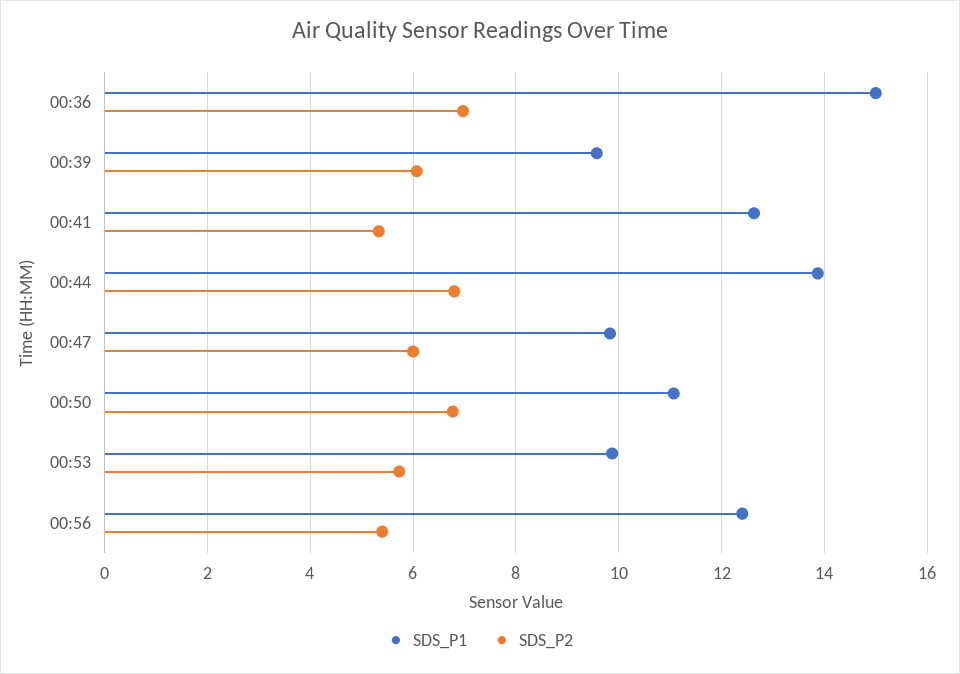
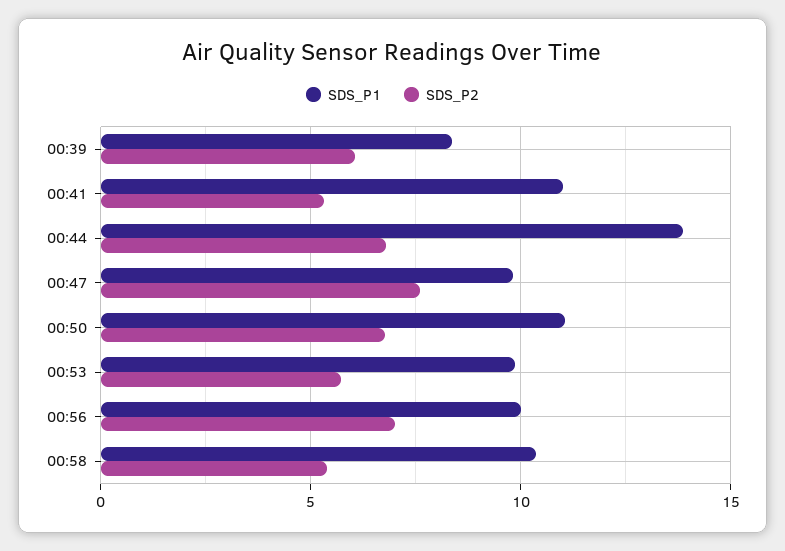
SDS_P1, 00:36: 15 -> none
SDS_P2, 00:36: 7 -> none
SDS_P1, 00:39: 9.6 -> 8.5
SDS_P1, 00:41: 12.6 -> 11
SDS_P2, 00:47: 6 -> 7.5
SDS_P1, 00:56: 12.4 -> 10
SDS_P2, 00:56: 5.4 -> 7
SDS_P1, 00:58: none -> 10.5
SDS_P2, 00:58: none -> 5.5

